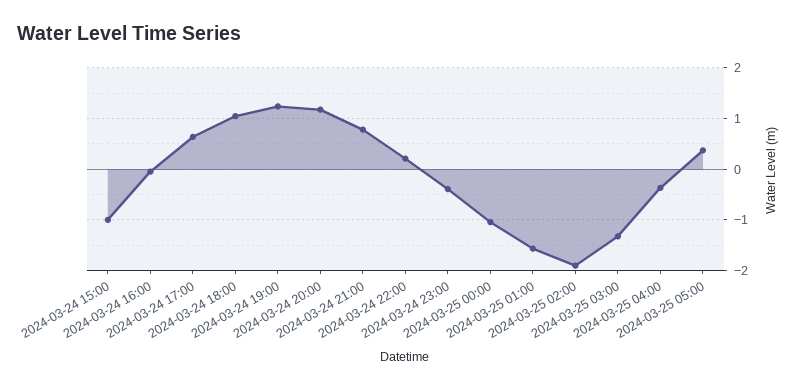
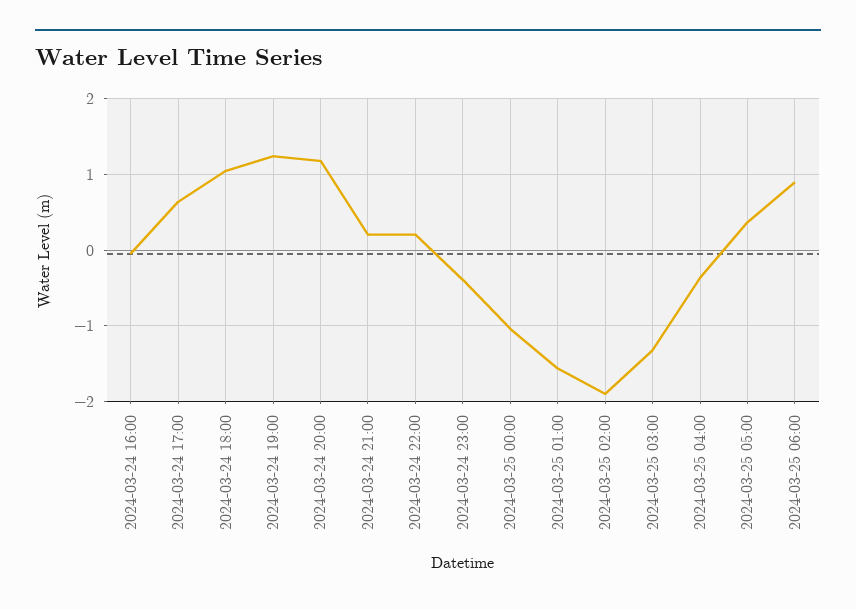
2024-03-24 15:00: -1 -> none
2024-03-24 21:00: 0.8 -> 0.2
2024-03-25 06:00: none -> 0.9

